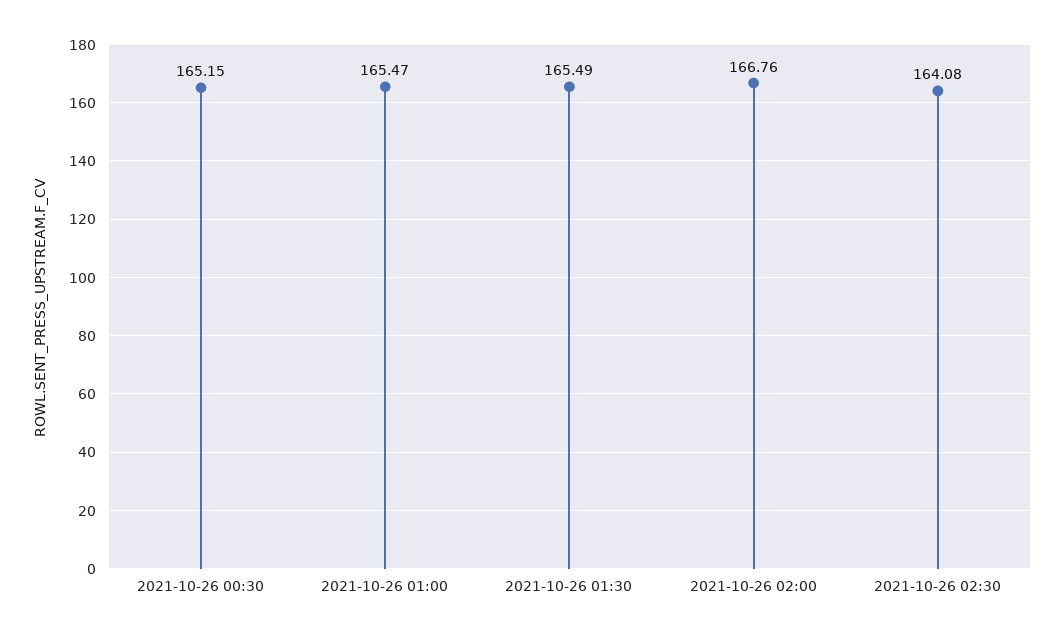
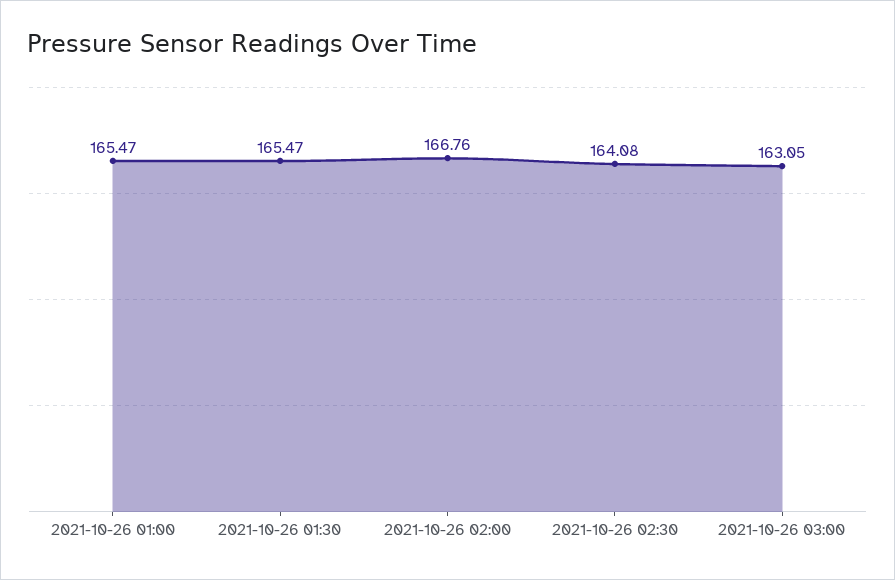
2021-10-26 00:30: 165.15 -> none
2021-10-26 01:30: 165.49 -> 165.47
2021-10-26 03:00: none -> 163.05

